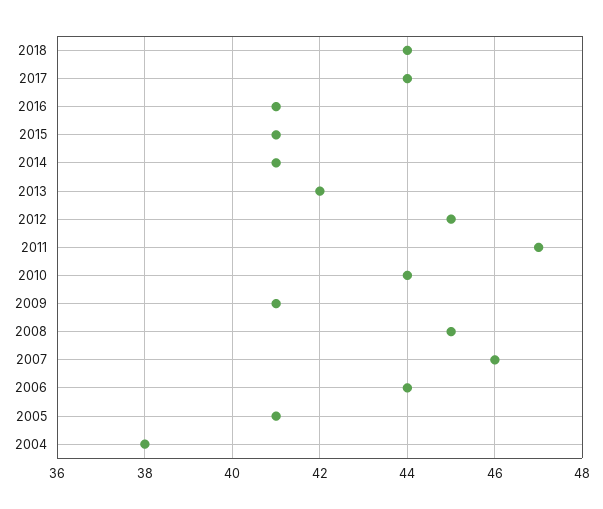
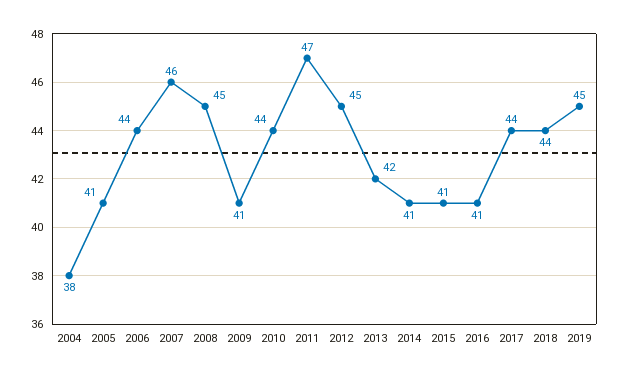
2019: none -> 45

